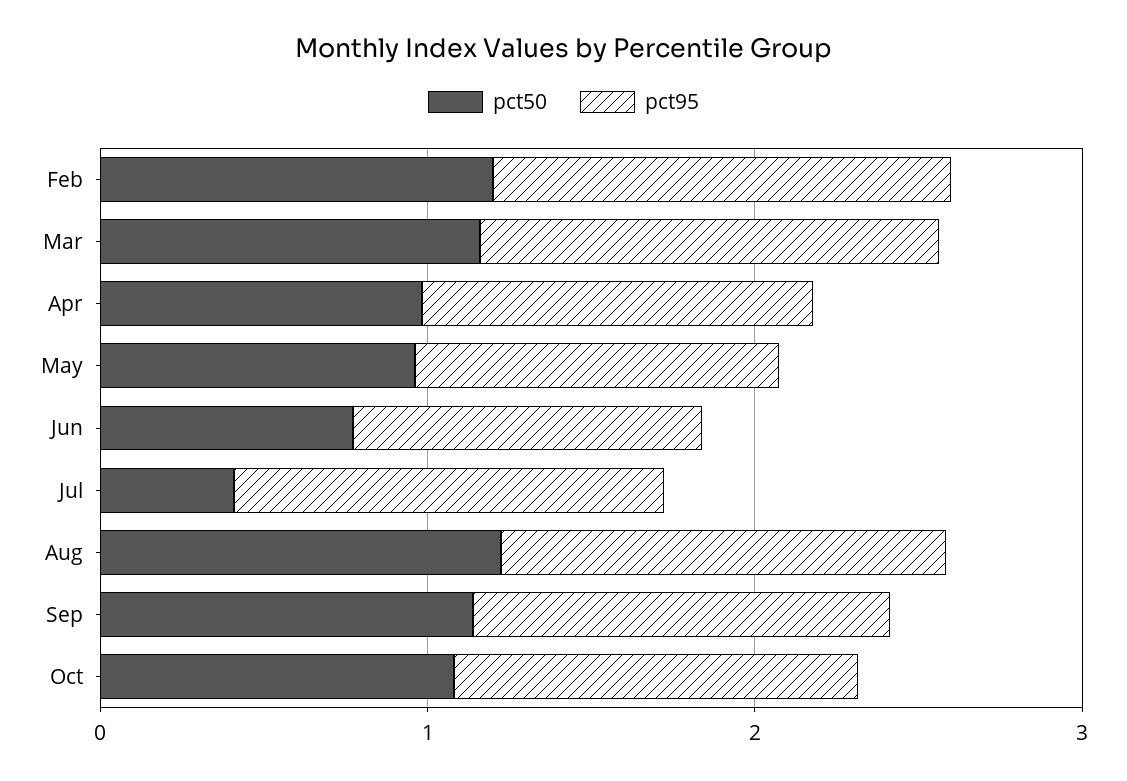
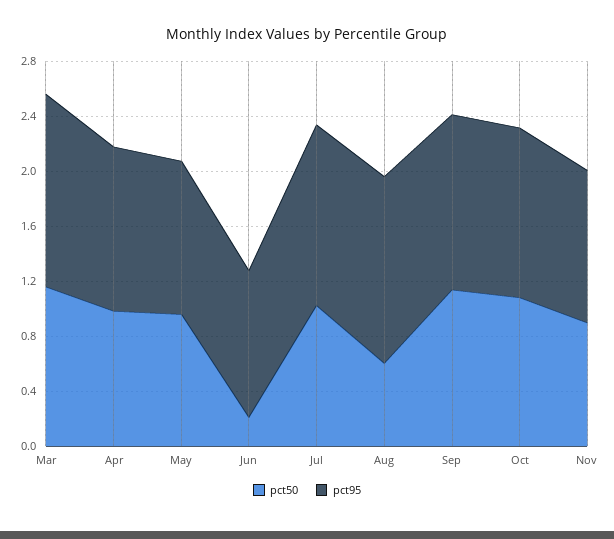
pct50, Feb: 1.2 -> none
pct95, Feb: 1.4 -> none
pct50, Jun: 0.8 -> 0.2
pct50, Jul: 0.4 -> 1
pct50, Aug: 1.2 -> 0.6
pct50, Nov: none -> 0.9
pct95, Nov: none -> 1.1

